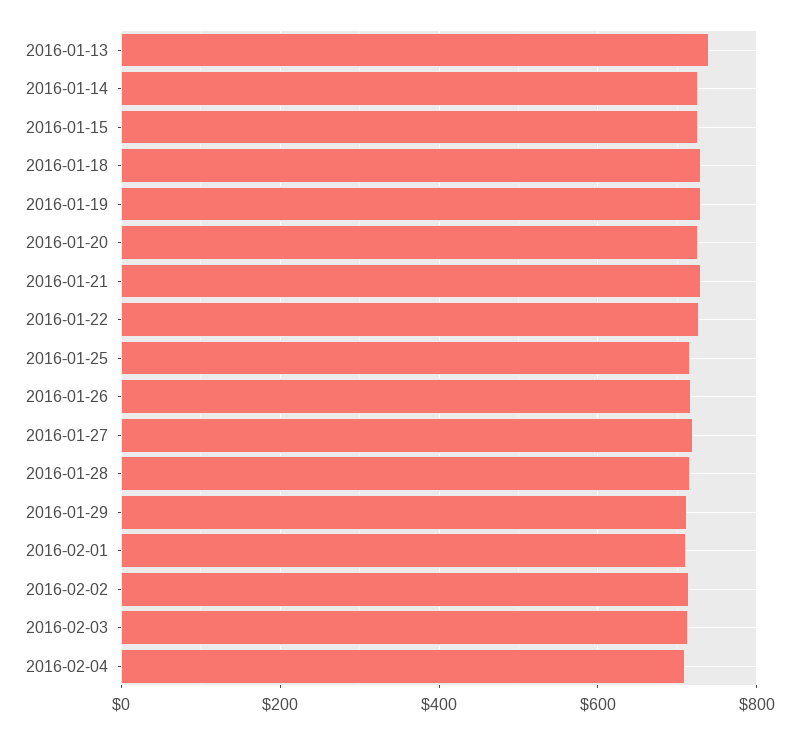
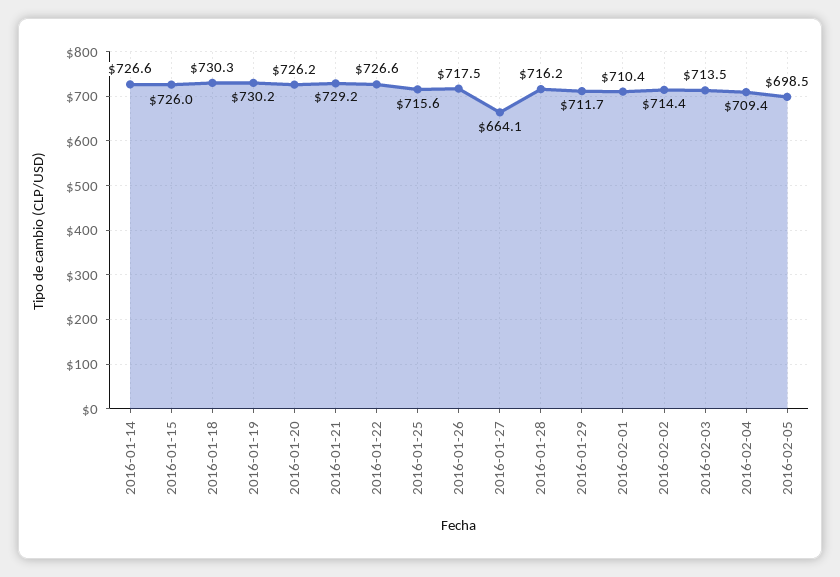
2016-01-13: 740 -> none
2016-01-27: 720 -> 664.1
2016-02-05: none -> 698.5

